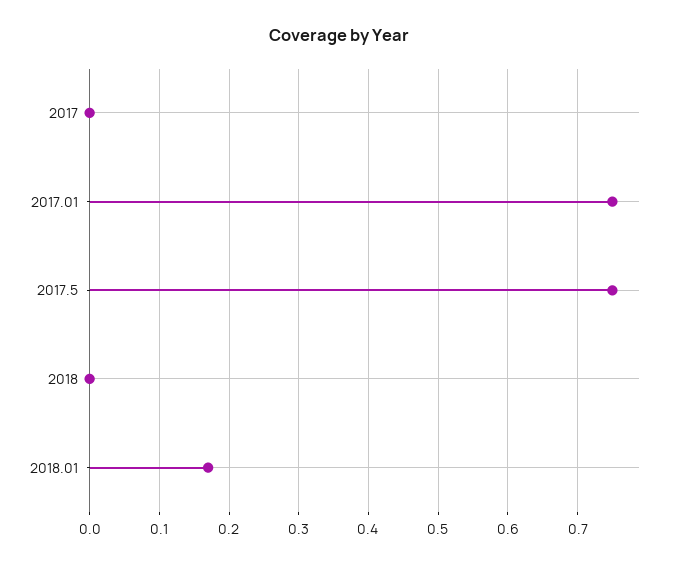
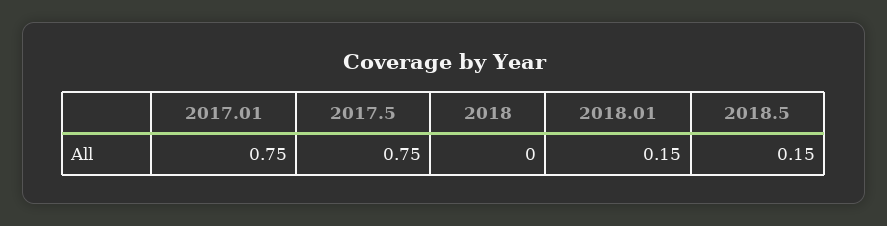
2017: 0 -> none
2018.01: 0.17 -> 0.15
2018.5: none -> 0.15

